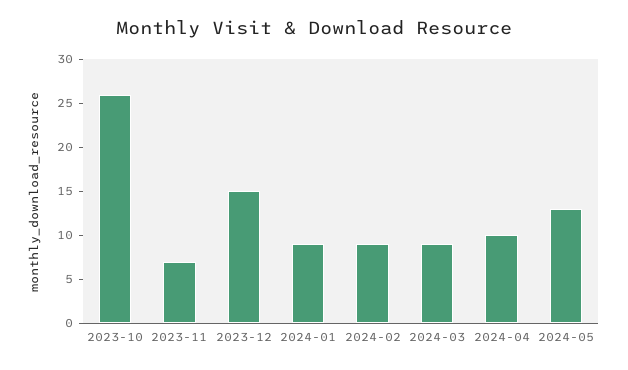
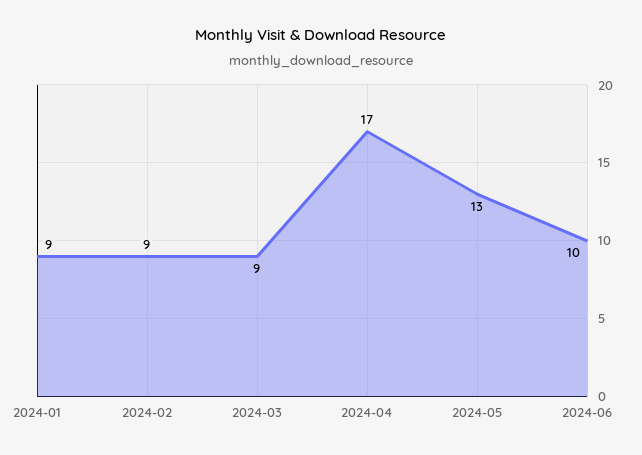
2023-10: 26 -> none
2023-11: 7 -> none
2023-12: 15 -> none
2024-04: 10 -> 17
2024-06: none -> 10

